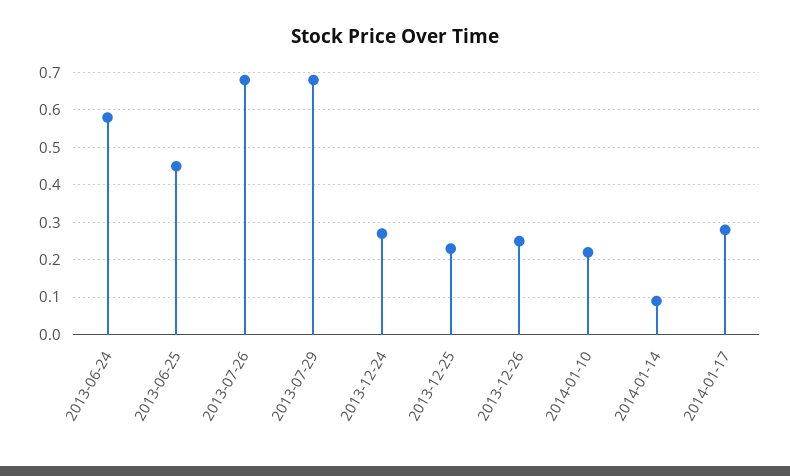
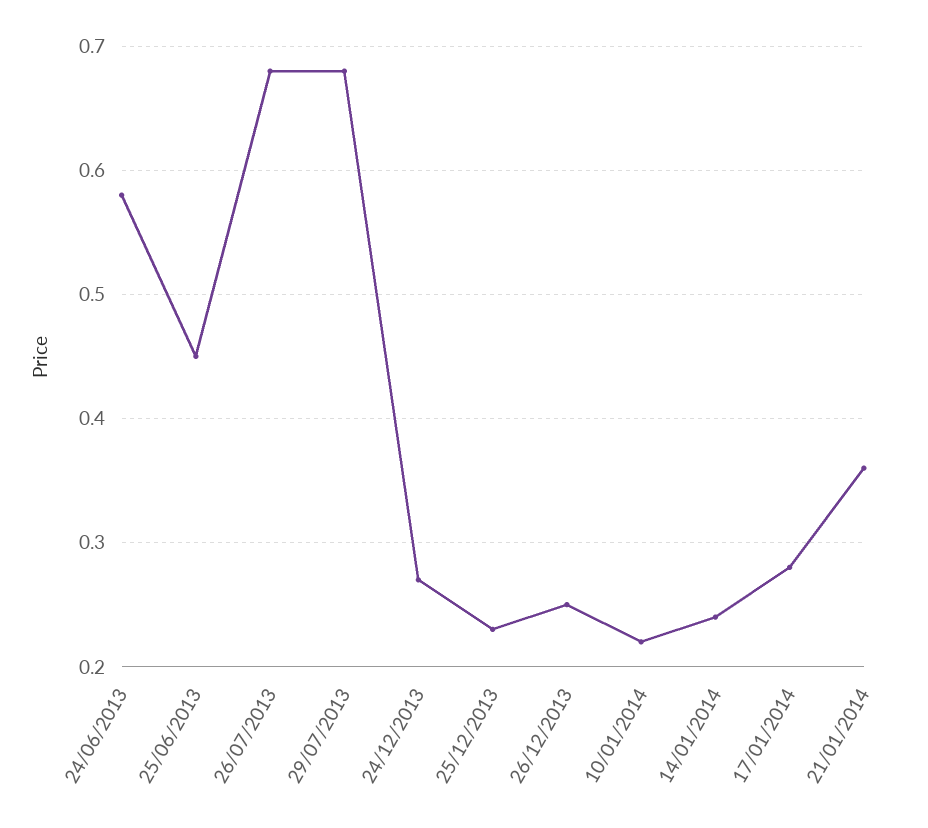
2014-01-14: 0.1 -> 0.24
21/01/2014: none -> 0.36

